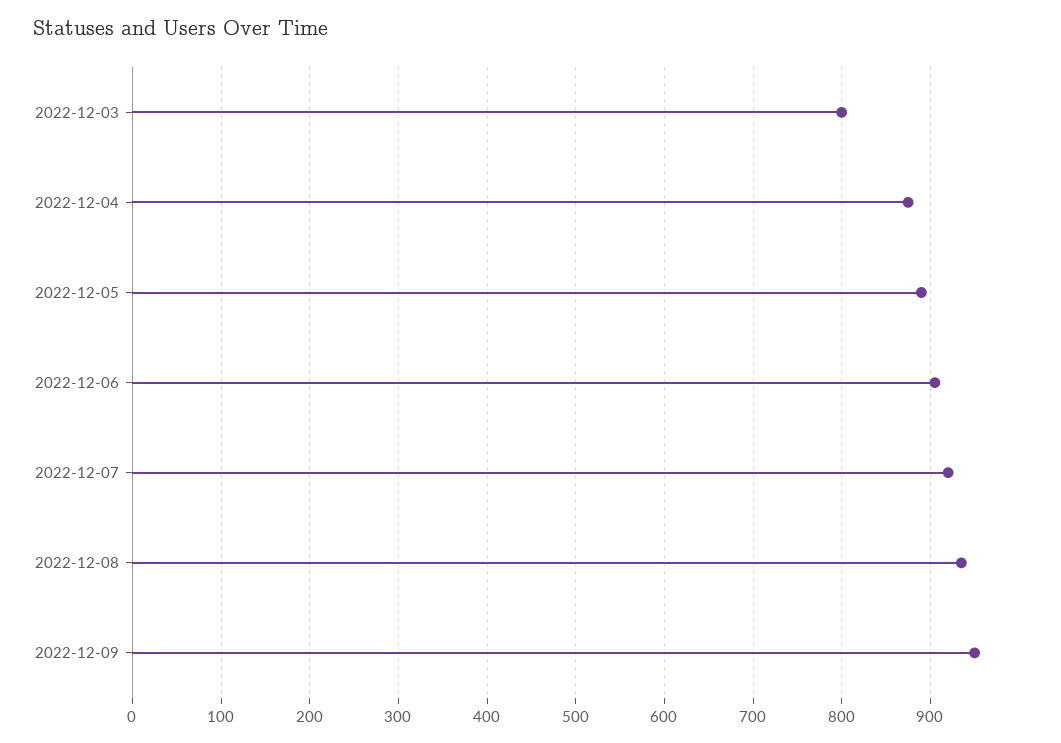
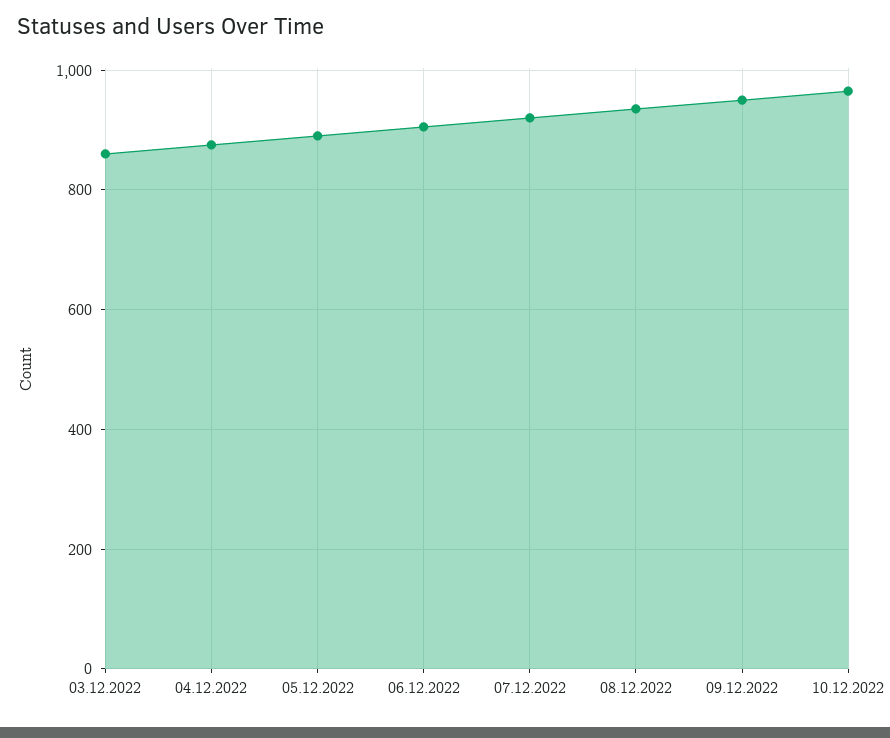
2022-12-03: 800 -> 860
10.12.2022: none -> 960

